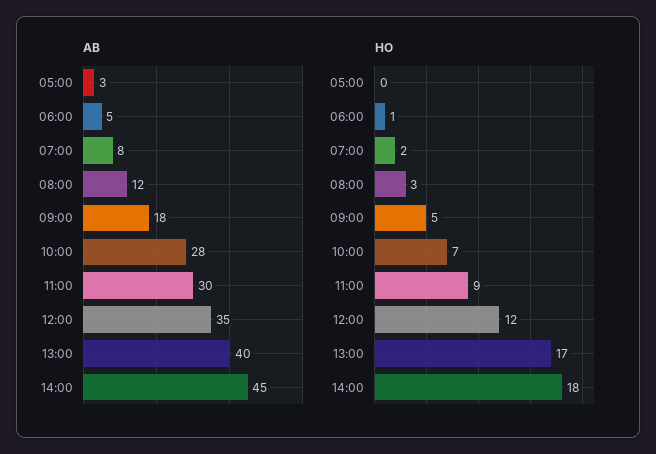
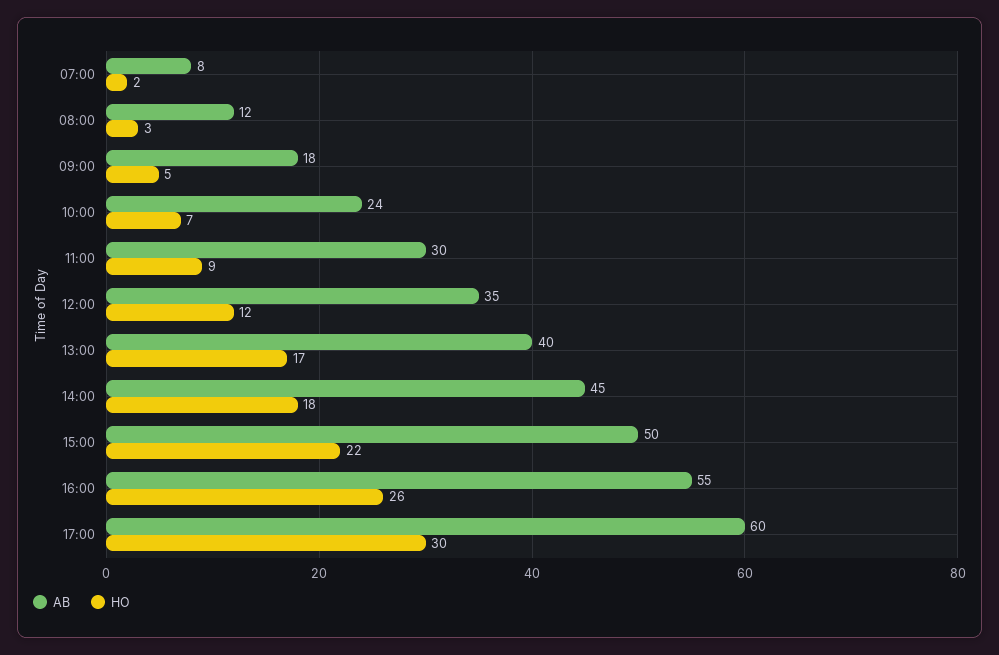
AB, 05:00: 3 -> none
AB, 06:00: 5 -> none
AB, 10:00: 28 -> 24
HO, 05:00: 0 -> none
HO, 06:00: 1 -> none
AB, 15:00: none -> 50
HO, 15:00: none -> 22
AB, 16:00: none -> 55
HO, 16:00: none -> 26
AB, 17:00: none -> 60
HO, 17:00: none -> 30

